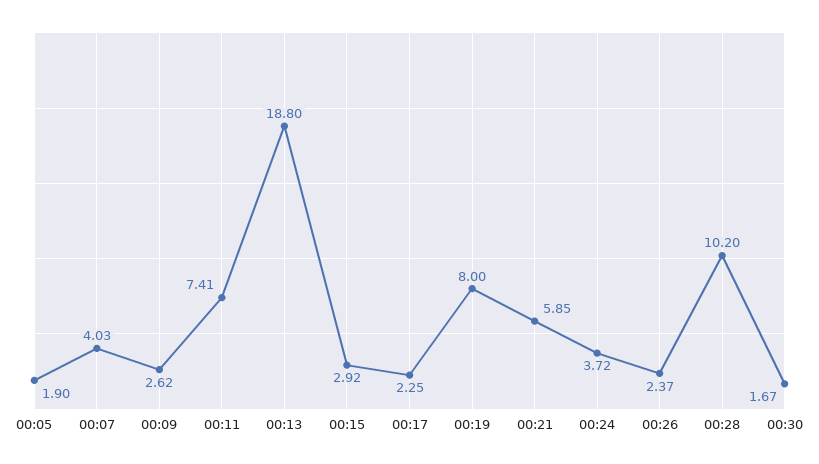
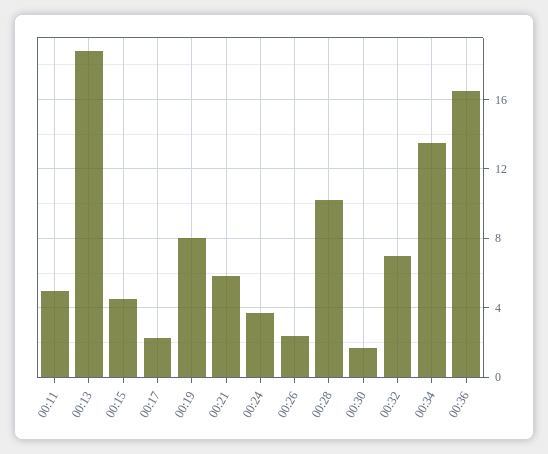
00:05: 1.9 -> none
00:07: 4.03 -> none
00:09: 2.62 -> none
00:11: 7.41 -> 5
00:15: 2.92 -> 4.5
00:32: none -> 7
00:34: none -> 13.5
00:36: none -> 16.5

